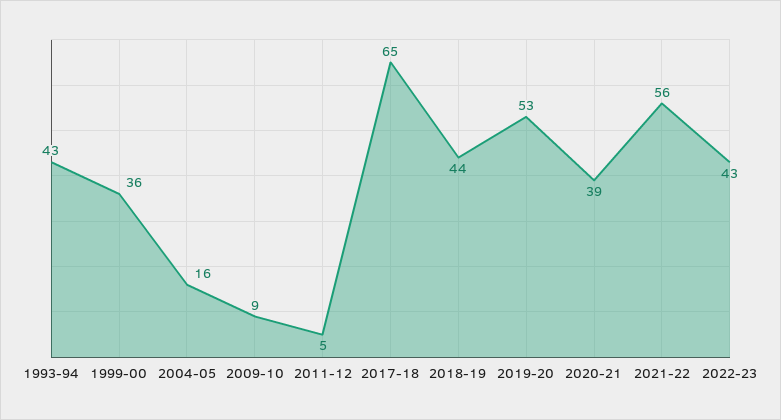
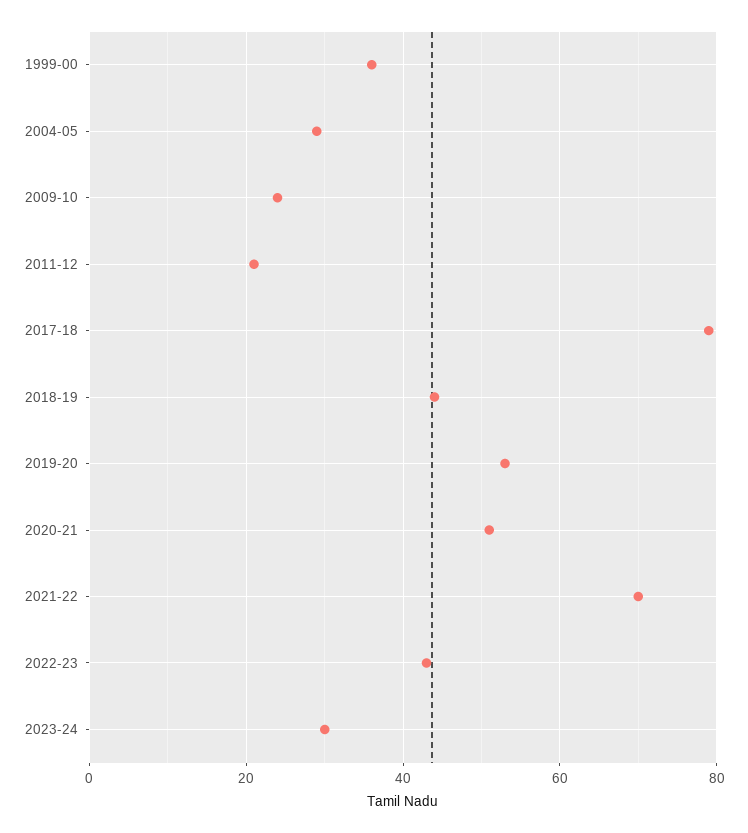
1993-94: 43 -> none
2004-05: 16 -> 30
2009-10: 9 -> 25
2011-12: 5 -> 20
2017-18: 65 -> 80
2020-21: 39 -> 50
2021-22: 56 -> 70
2023-24: none -> 30

